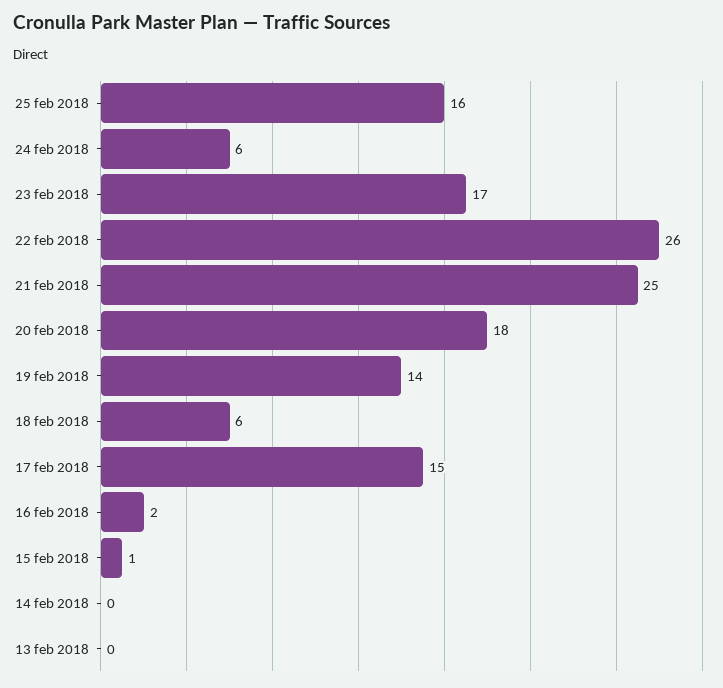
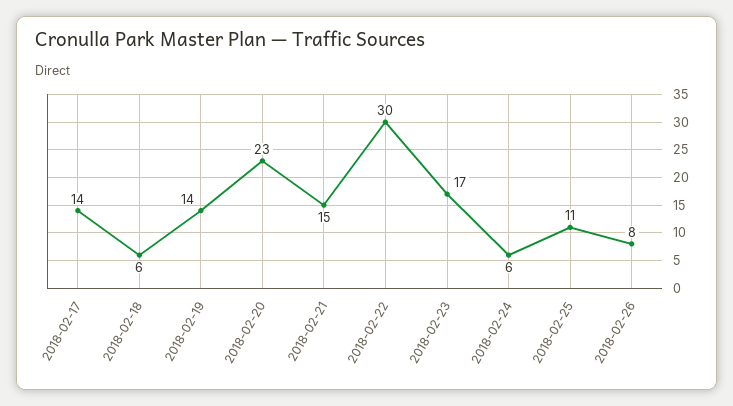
25 feb 2018: 16 -> 11
22 feb 2018: 26 -> 30
21 feb 2018: 25 -> 15
20 feb 2018: 18 -> 23
17 feb 2018: 15 -> 14
16 feb 2018: 2 -> none
15 feb 2018: 1 -> none
14 feb 2018: 0 -> none
13 feb 2018: 0 -> none
2018-02-26: none -> 8

